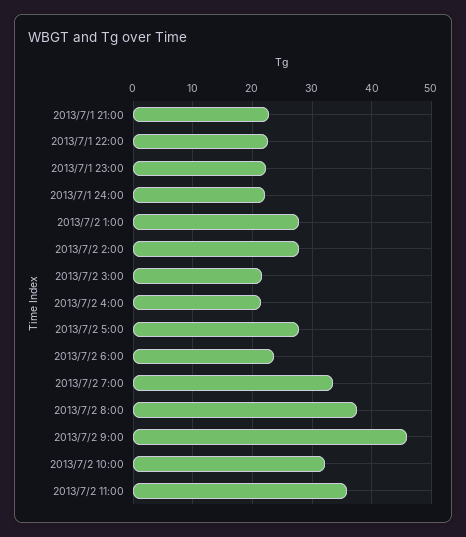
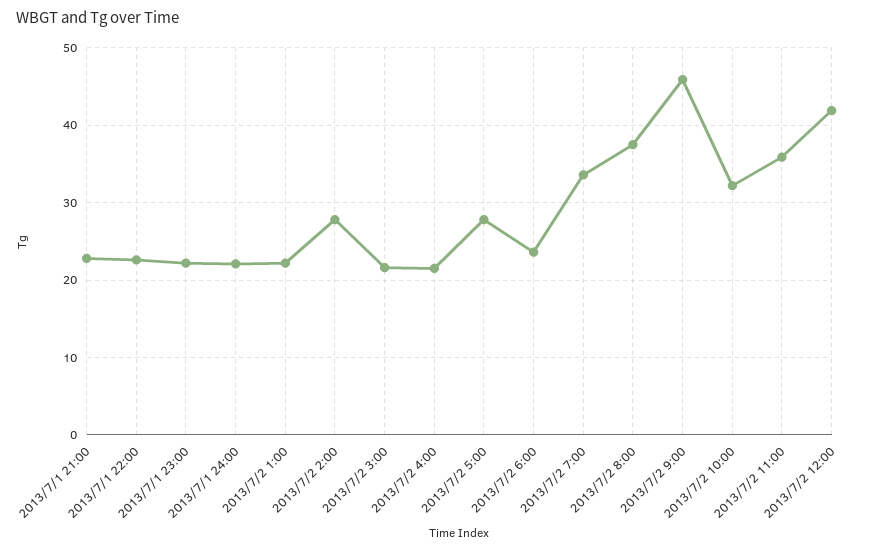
2013/7/2 1:00: 28 -> 22
2013/7/2 12:00: none -> 42

